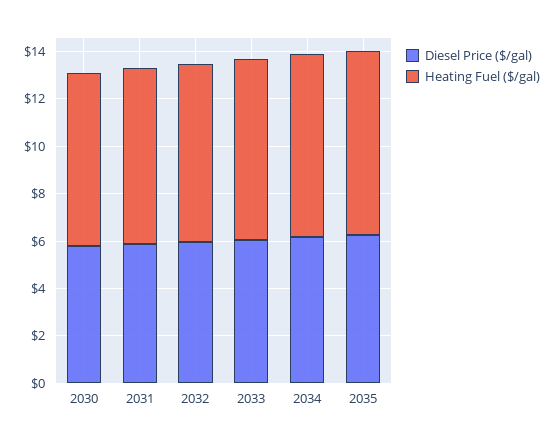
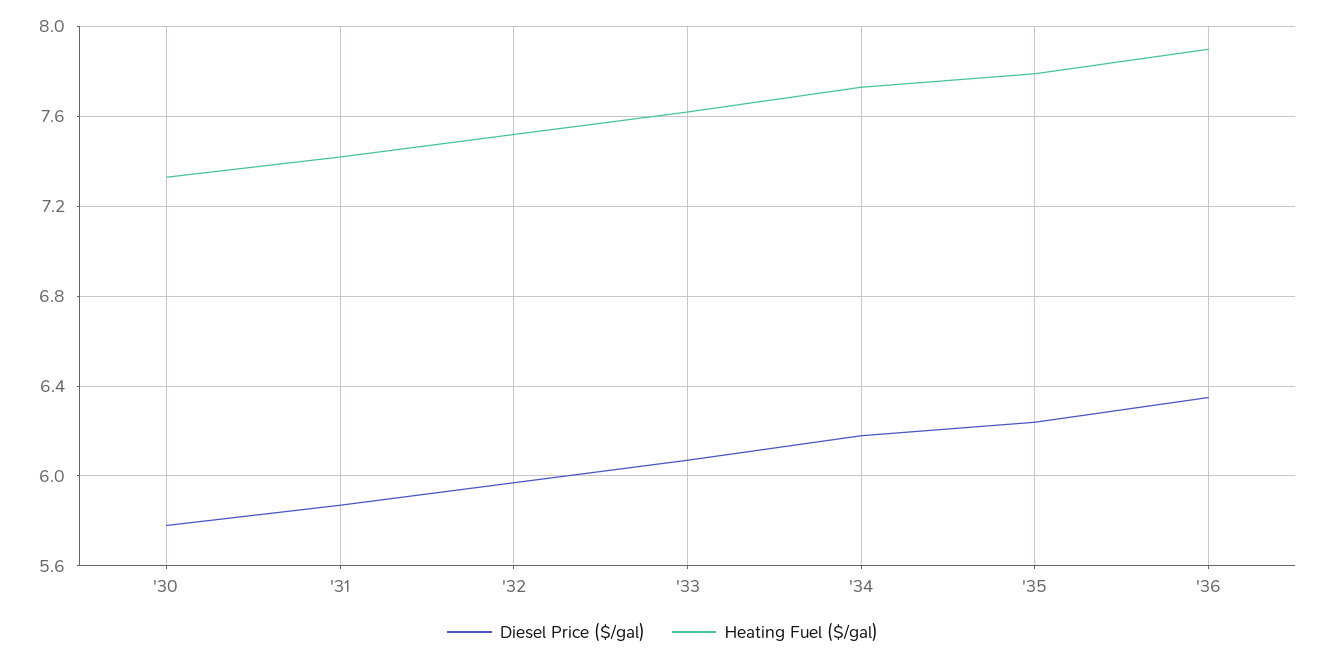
Diesel Price ($/gal), '36: none -> 6.35
Heating Fuel ($/gal), '36: none -> 7.9

